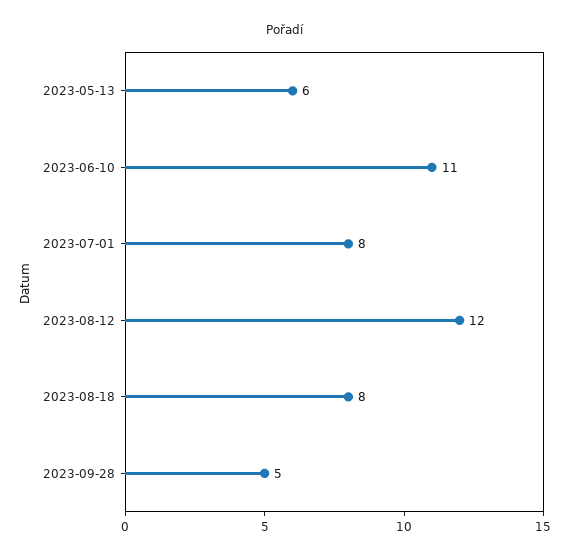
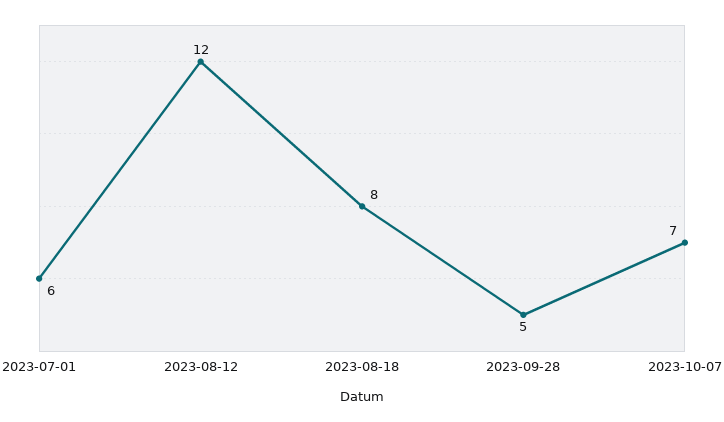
2023-05-13: 6 -> none
2023-06-10: 11 -> none
2023-07-01: 8 -> 6
2023-10-07: none -> 7

